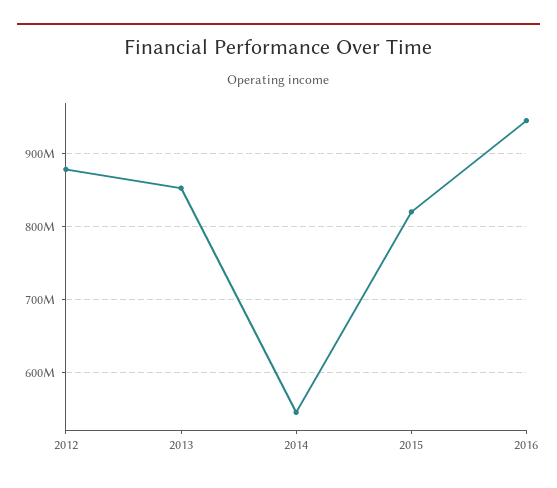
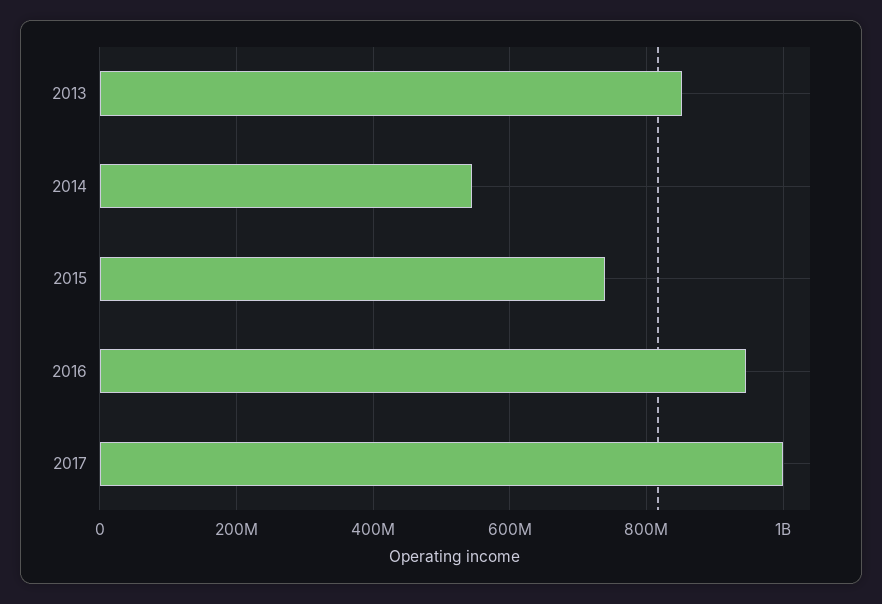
2012: 880000000 -> none
2015: 820000000 -> 740000000
2017: none -> 1000000000

